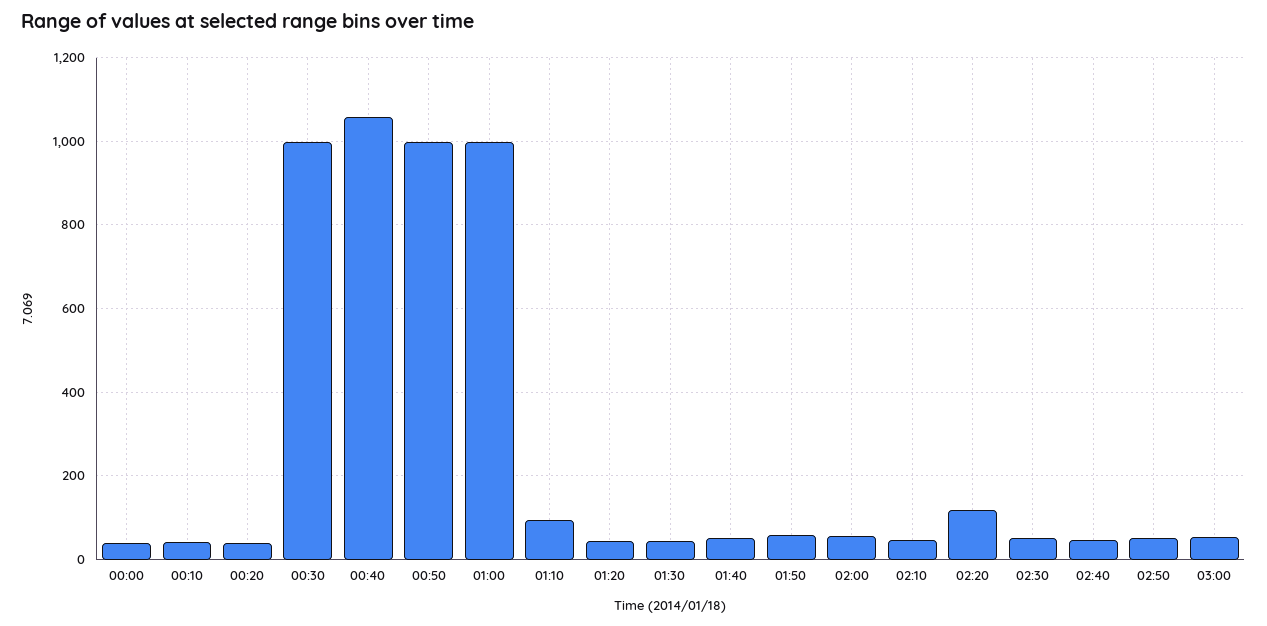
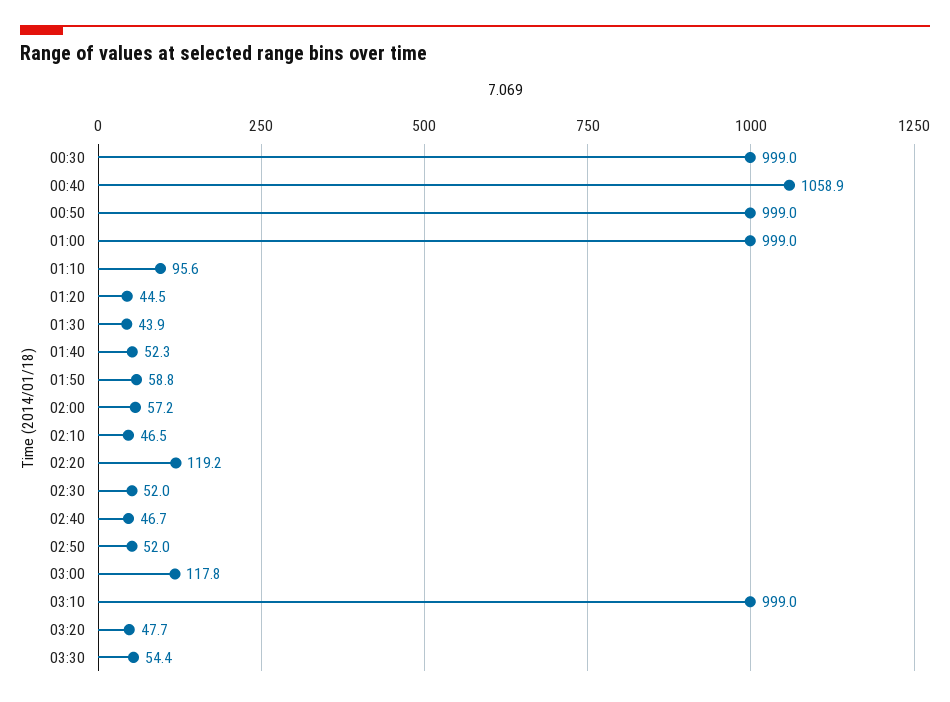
00:00: 40 -> none
00:10: 40 -> none
00:20: 40 -> none
03:00: 60 -> 117.8
03:10: none -> 999
03:20: none -> 47.7
03:30: none -> 54.4

